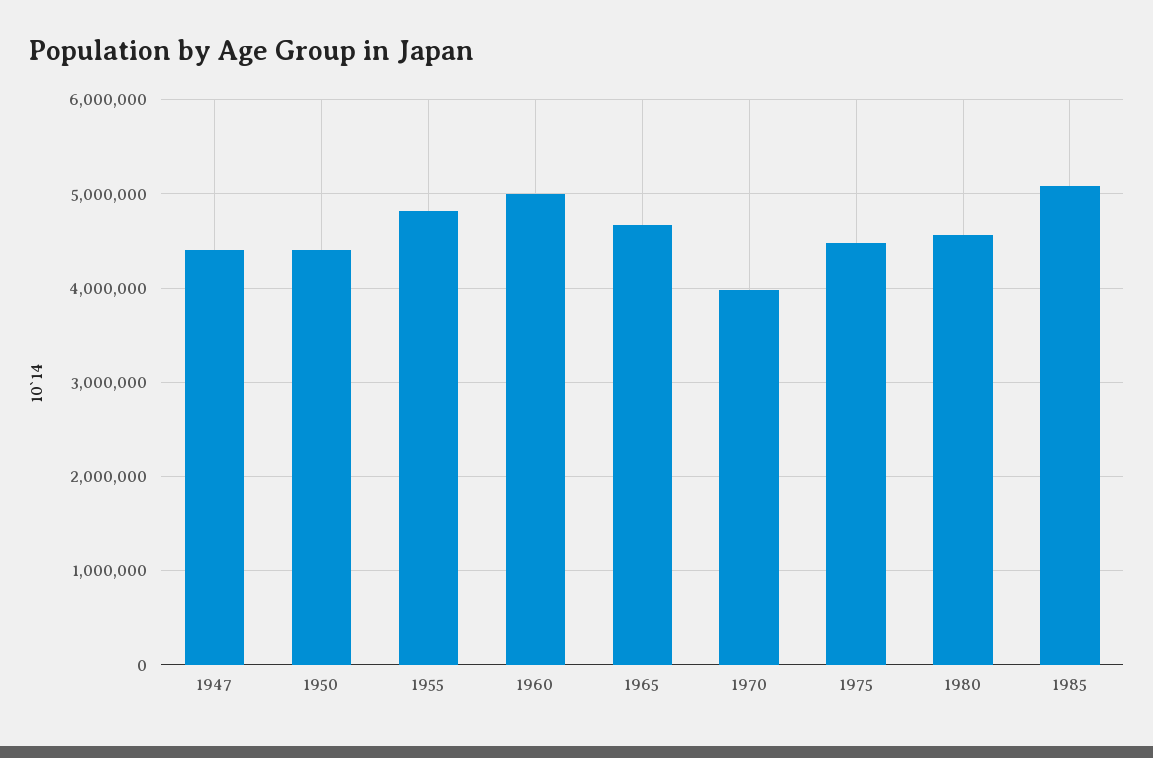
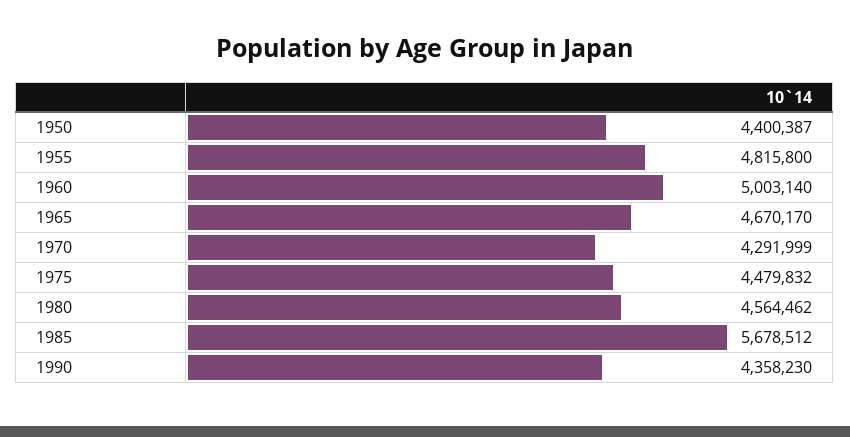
1947: 4400000 -> none
1970: 4000000 -> 4291999
1985: 5100000 -> 5678512
1990: none -> 4358230

